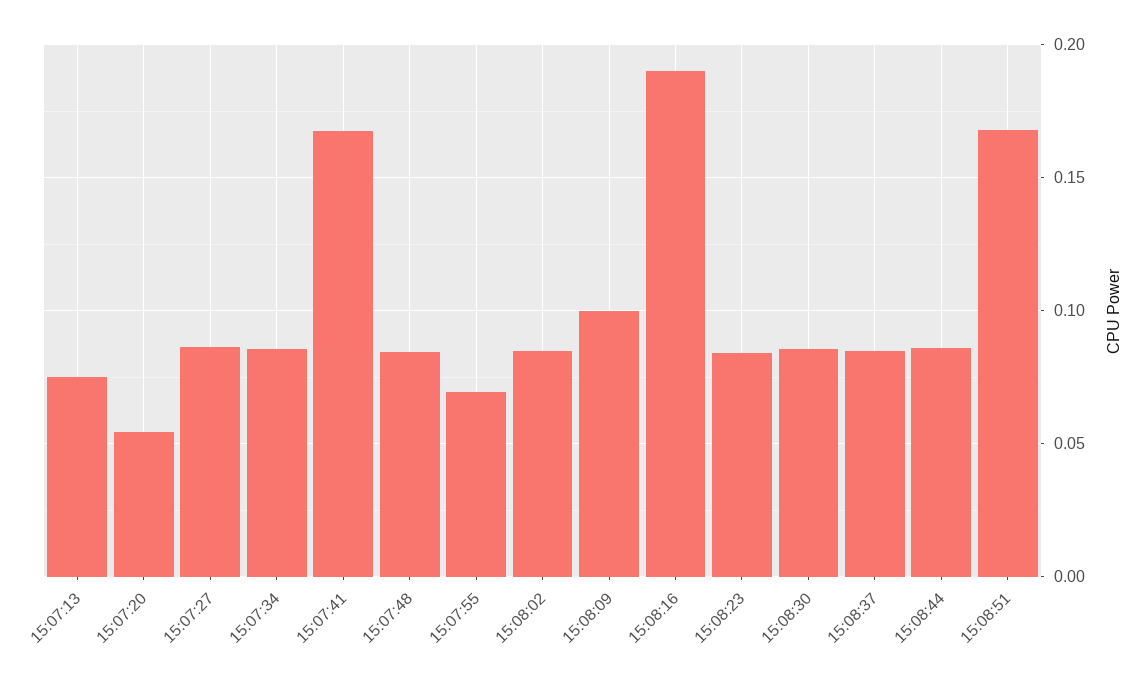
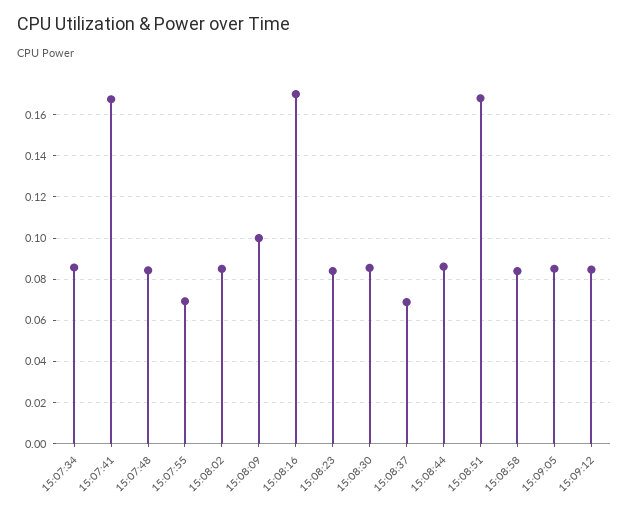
15:07:13: 0.075 -> none
15:07:20: 0.055 -> none
15:07:27: 0.085 -> none
15:08:16: 0.19 -> 0.17
15:08:37: 0.085 -> 0.07
15:08:58: none -> 0.085
15:09:05: none -> 0.085
15:09:12: none -> 0.085

